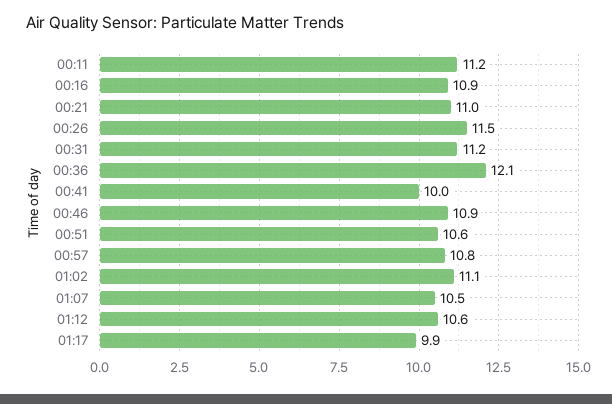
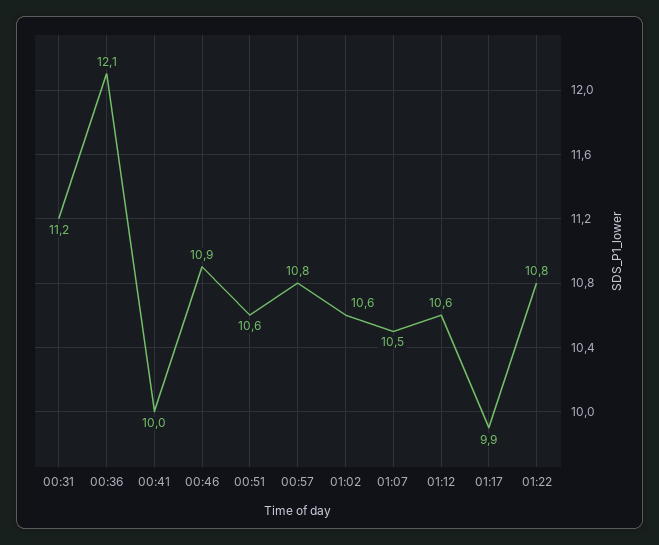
00:11: 11.2 -> none
00:16: 10.9 -> none
00:21: 11 -> none
00:26: 11.5 -> none
01:02: 11.1 -> 10.6
01:22: none -> 10.8

